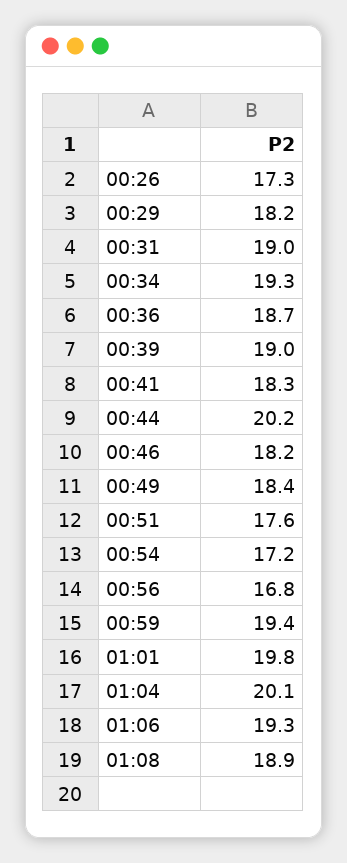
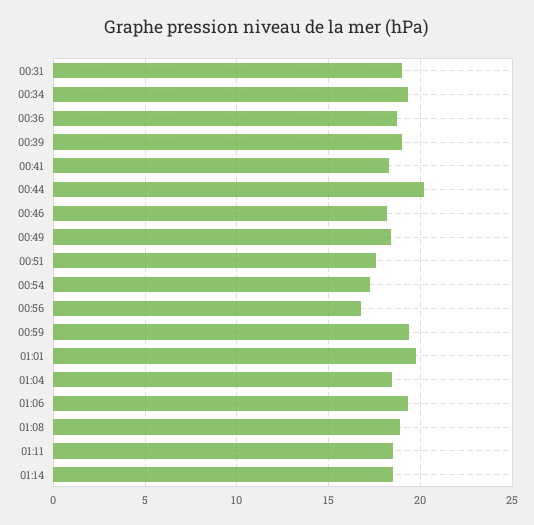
00:26: 17.3 -> none
00:29: 18.2 -> none
01:04: 20.1 -> 18.5
01:11: none -> 18.5
01:14: none -> 18.5

